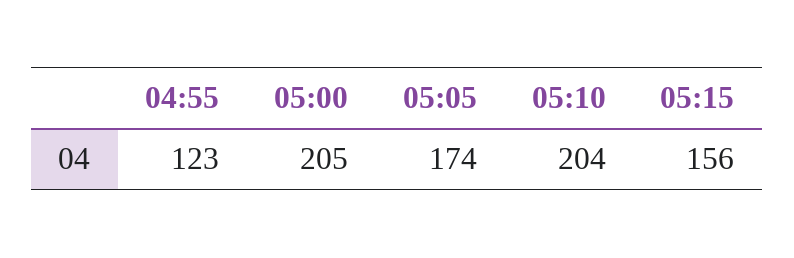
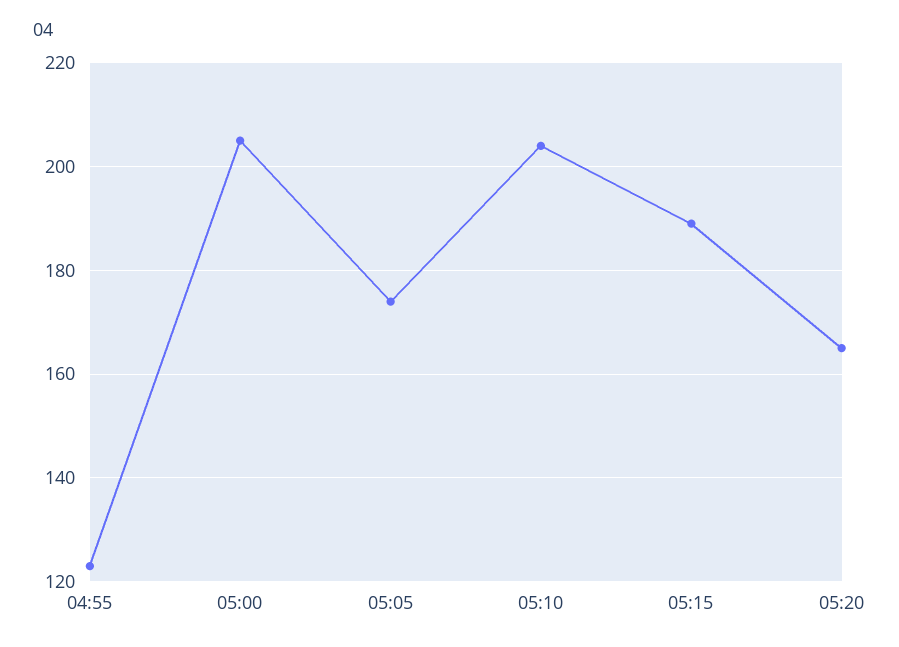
05:15: 156 -> 190
05:20: none -> 165

